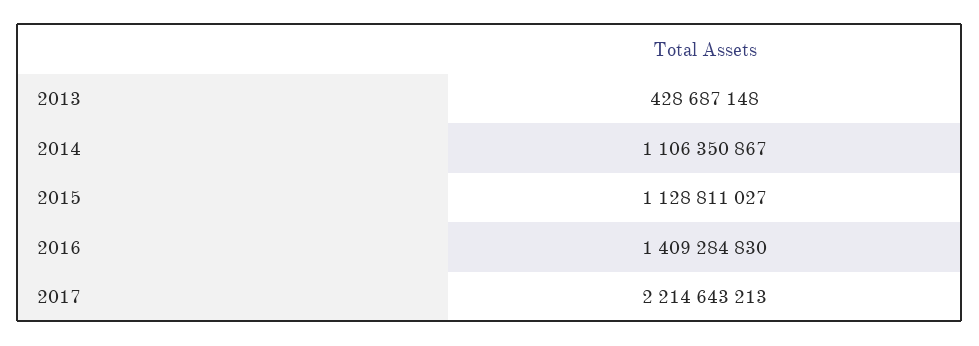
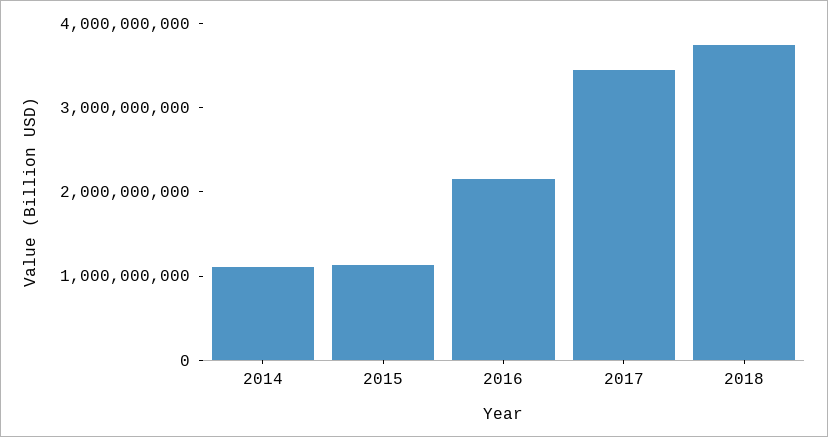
2013: 428687148 -> none
2016: 1409284830 -> 2200000000
2017: 2214643213 -> 3400000000
2018: none -> 3800000000

